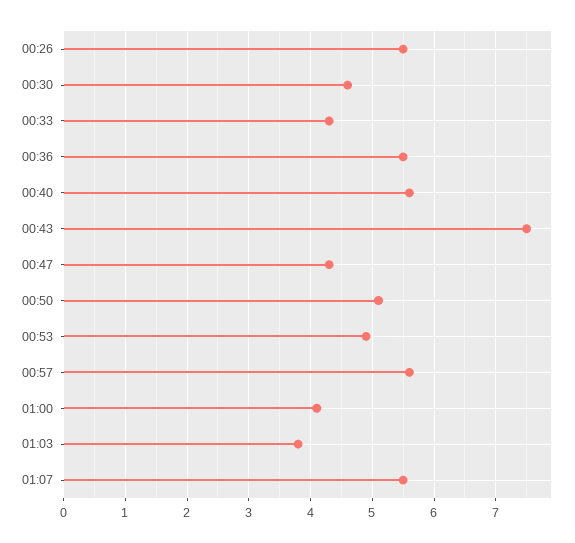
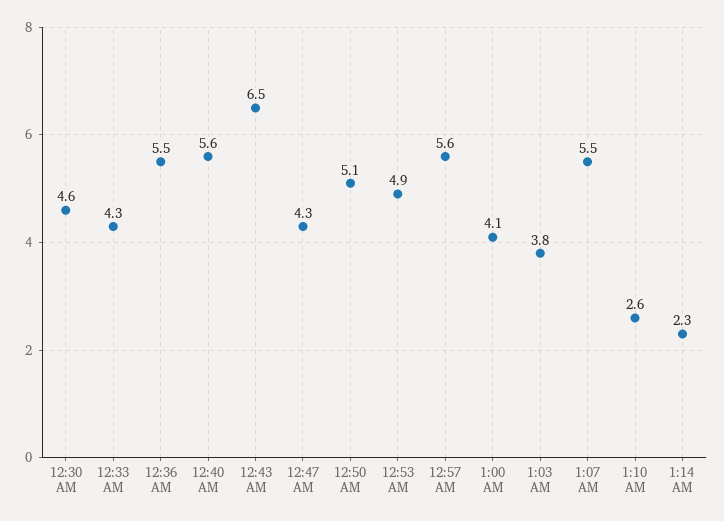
00:26: 5.5 -> none
00:43: 7.5 -> 6.5
1:10 AM: none -> 2.6
1:14 AM: none -> 2.3

